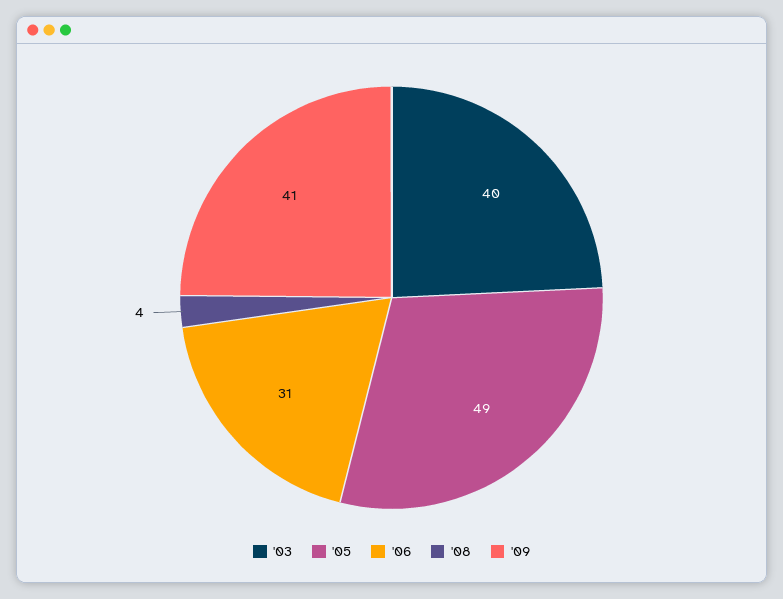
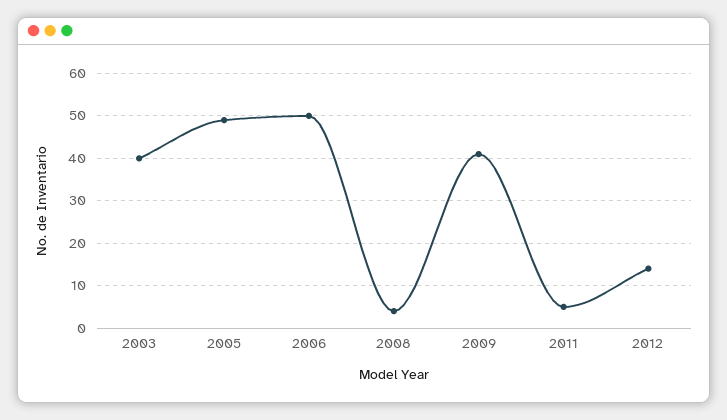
'06: 31 -> 50
2011: none -> 5
2012: none -> 15

